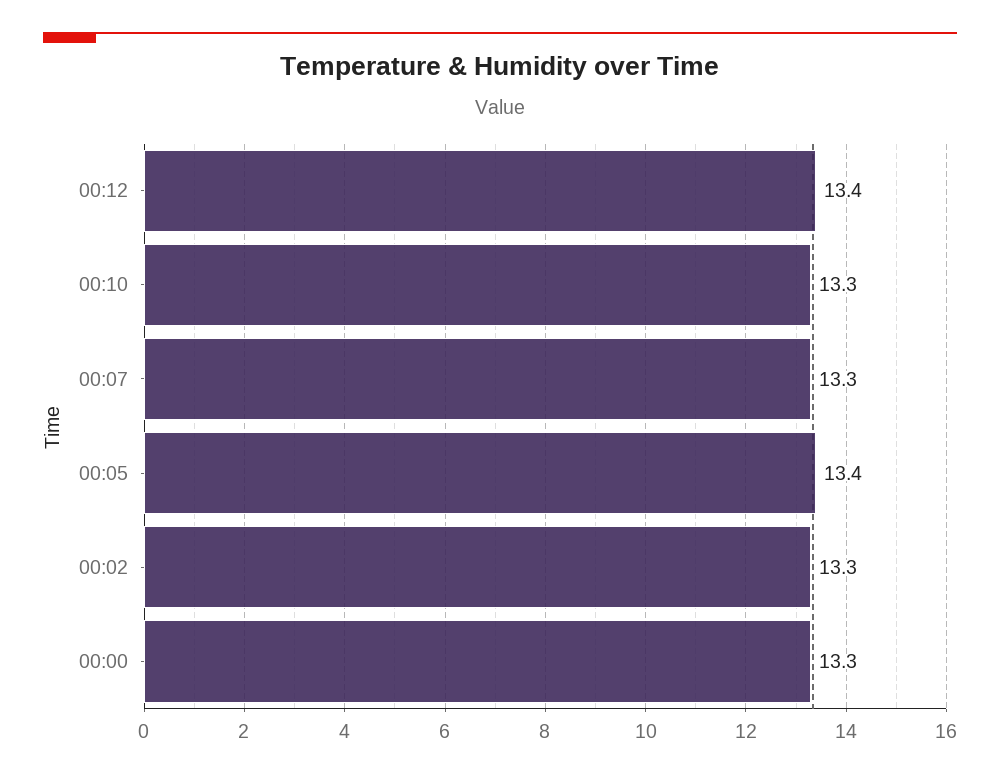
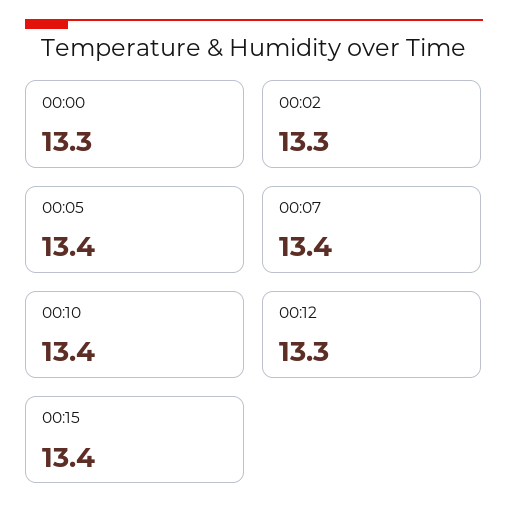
00:12: 13.4 -> 13.3
00:10: 13.3 -> 13.4
00:07: 13.3 -> 13.4
00:15: none -> 13.4

